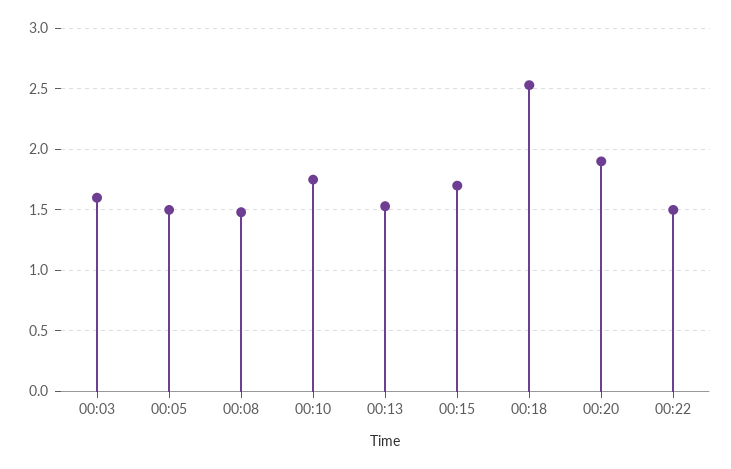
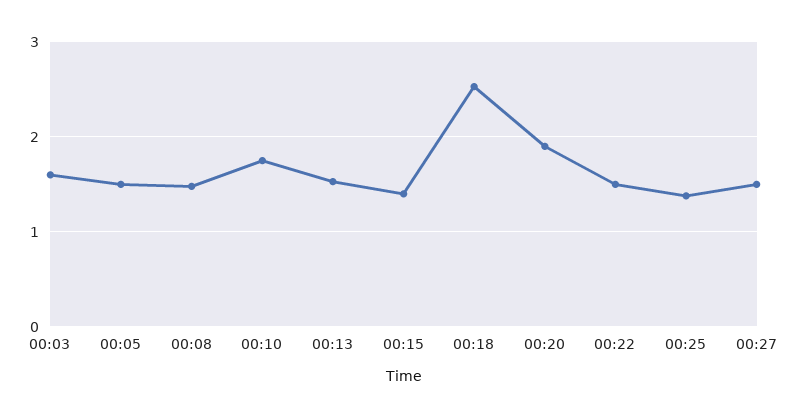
00:15: 1.7 -> 1.4
00:25: none -> 1.4
00:27: none -> 1.5

